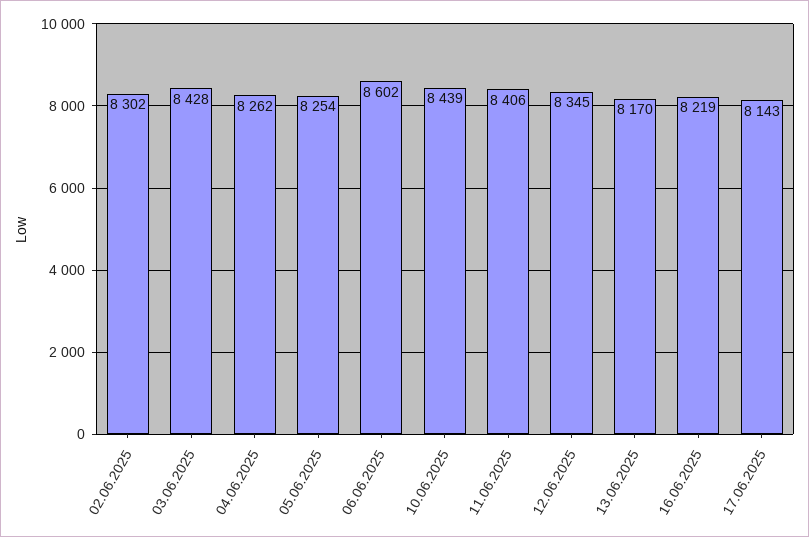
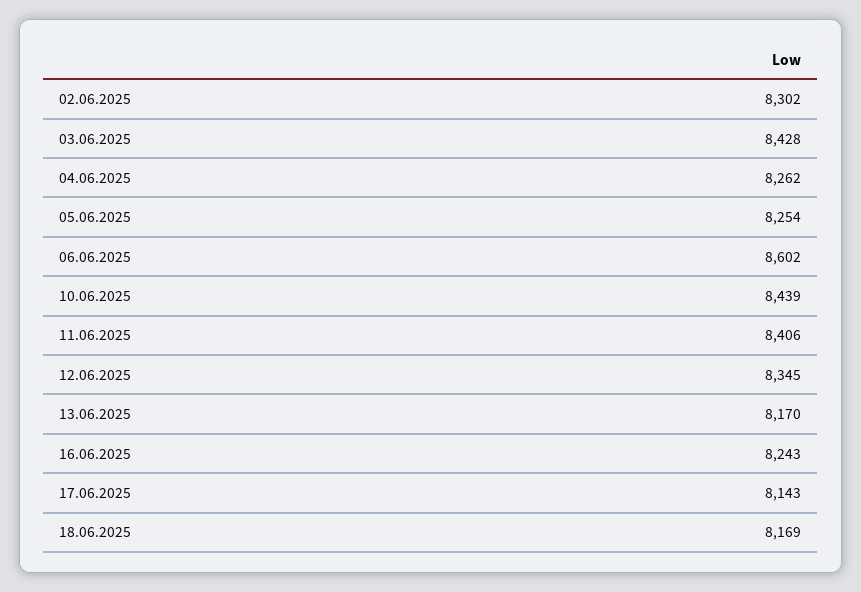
16.06.2025: 8219 -> 8243
18.06.2025: none -> 8169

